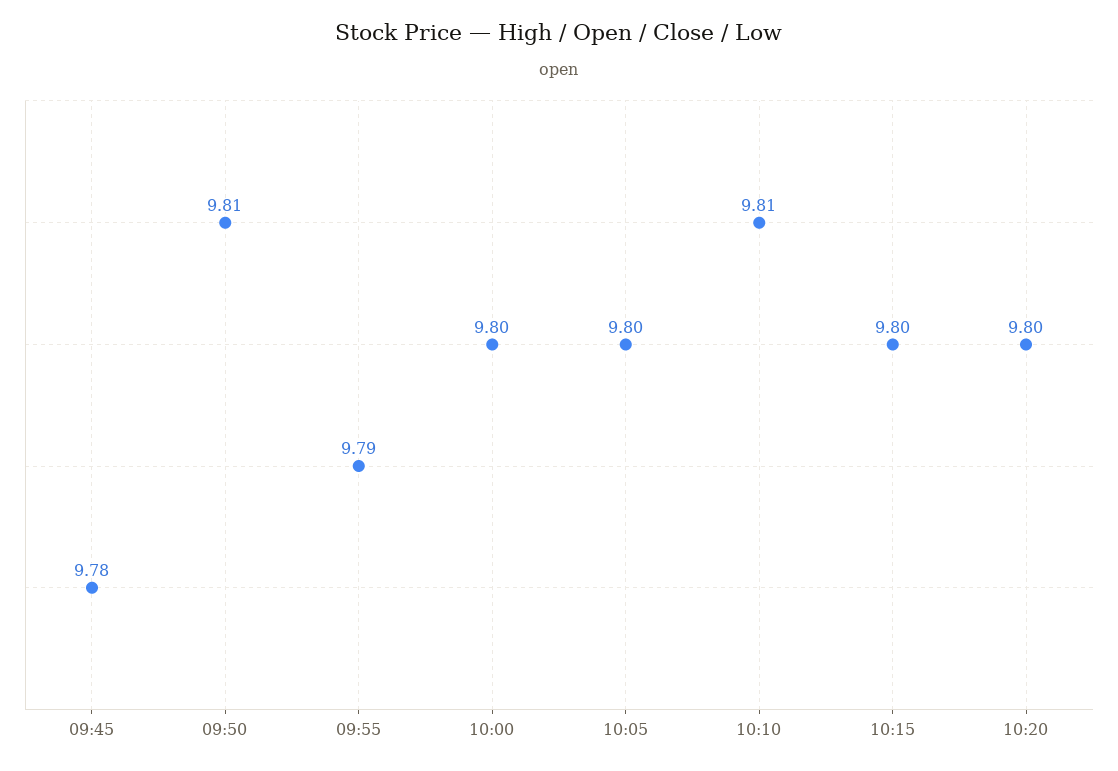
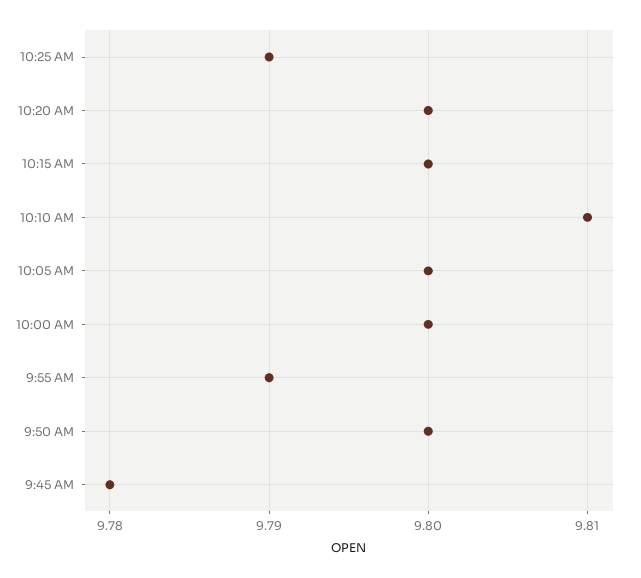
09:50: 9.81 -> 9.8
10:25 AM: none -> 9.79

